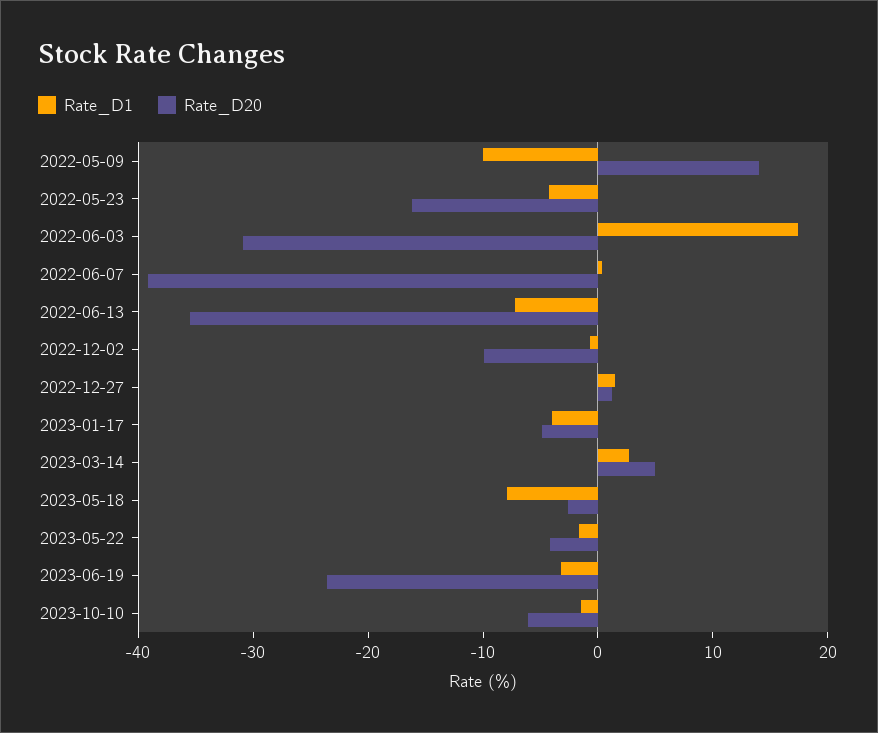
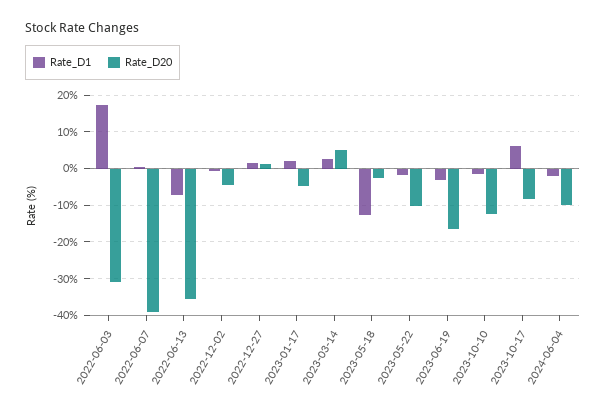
Rate_D1, 2022-05-09: -10 -> none
Rate_D20, 2022-05-09: 14 -> none
Rate_D1, 2022-05-23: -4 -> none
Rate_D20, 2022-05-23: -16 -> none
Rate_D20, 2022-12-02: -10 -> -4
Rate_D1, 2023-01-17: -4 -> 2
Rate_D1, 2023-05-18: -8 -> -12
Rate_D20, 2023-05-22: -4 -> -10
Rate_D20, 2023-06-19: -24 -> -16
Rate_D20, 2023-10-10: -6 -> -12
Rate_D1, 2023-10-17: none -> 6
Rate_D20, 2023-10-17: none -> -8
Rate_D1, 2024-06-04: none -> -2
Rate_D20, 2024-06-04: none -> -10

